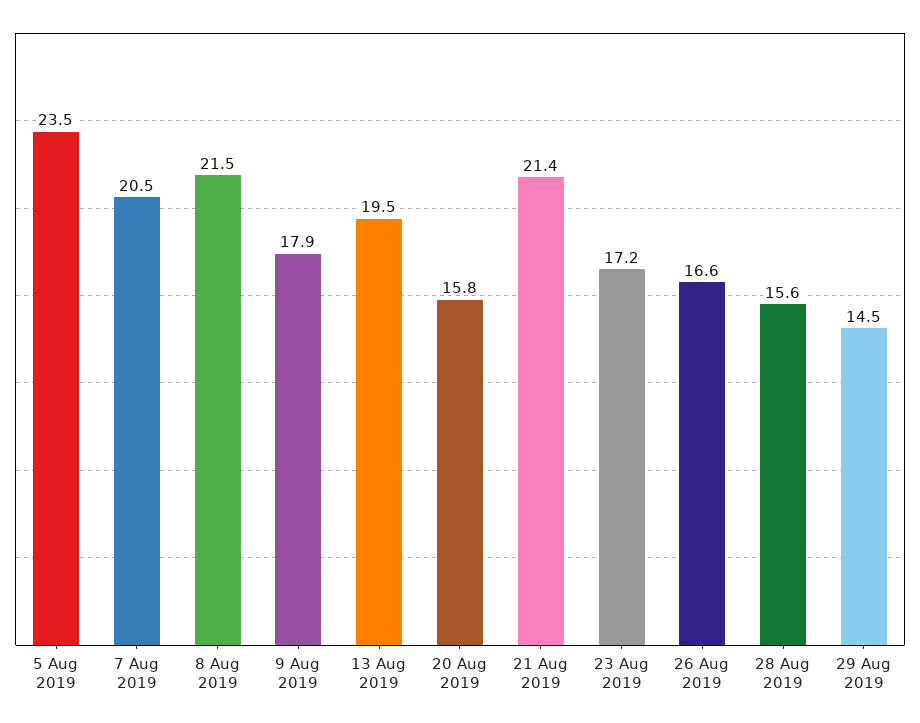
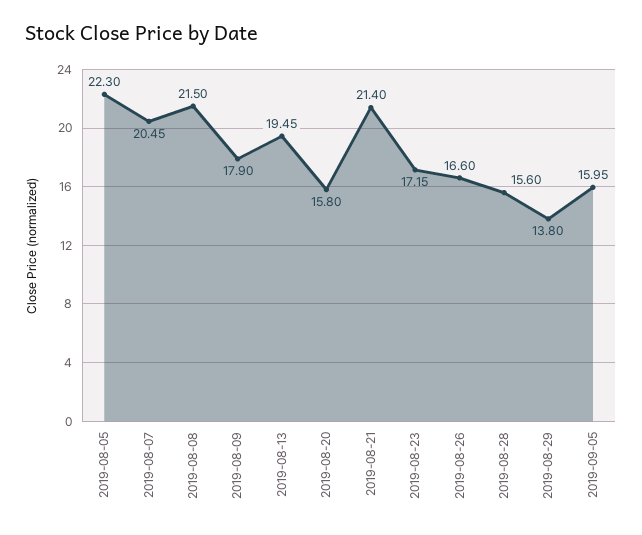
5 Aug 2019: 23.5 -> 22.3
29 Aug 2019: 14.5 -> 13.8
2019-09-05: none -> 15.95

